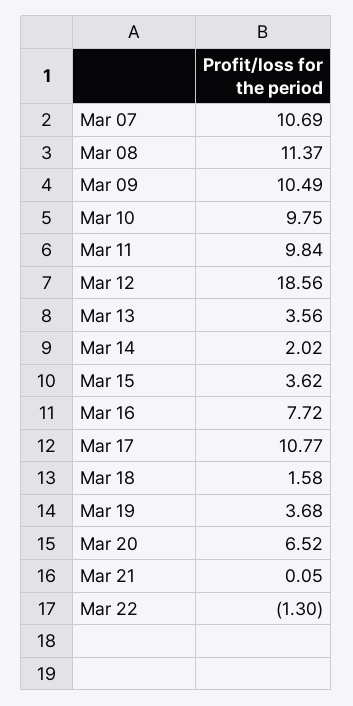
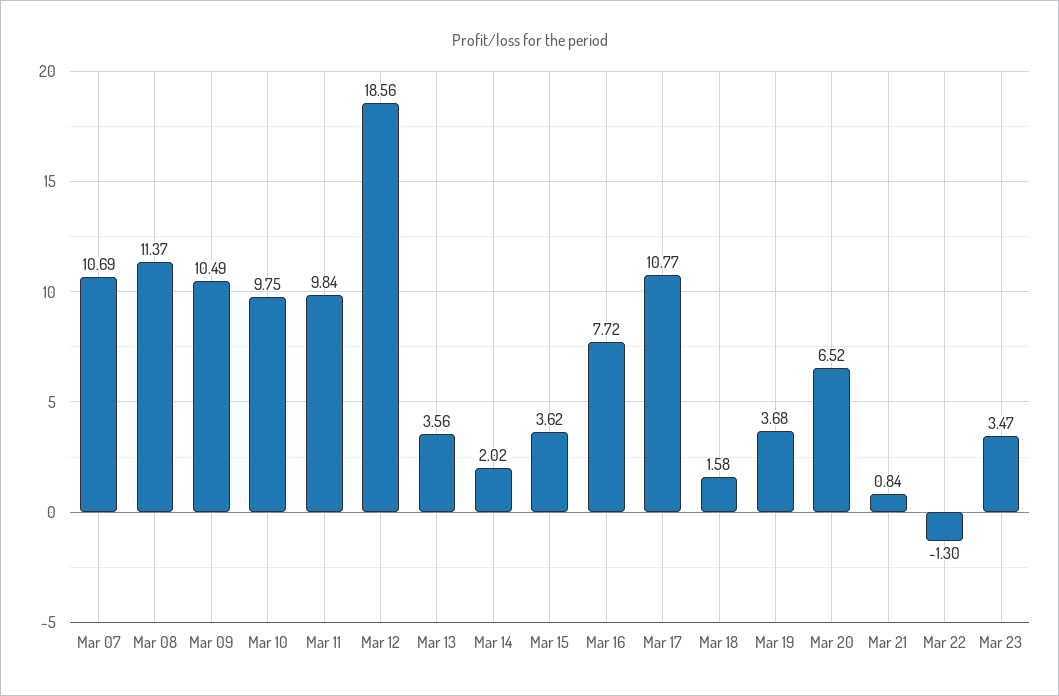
Mar 21: 0.05 -> 0.84
Mar 23: none -> 3.47

